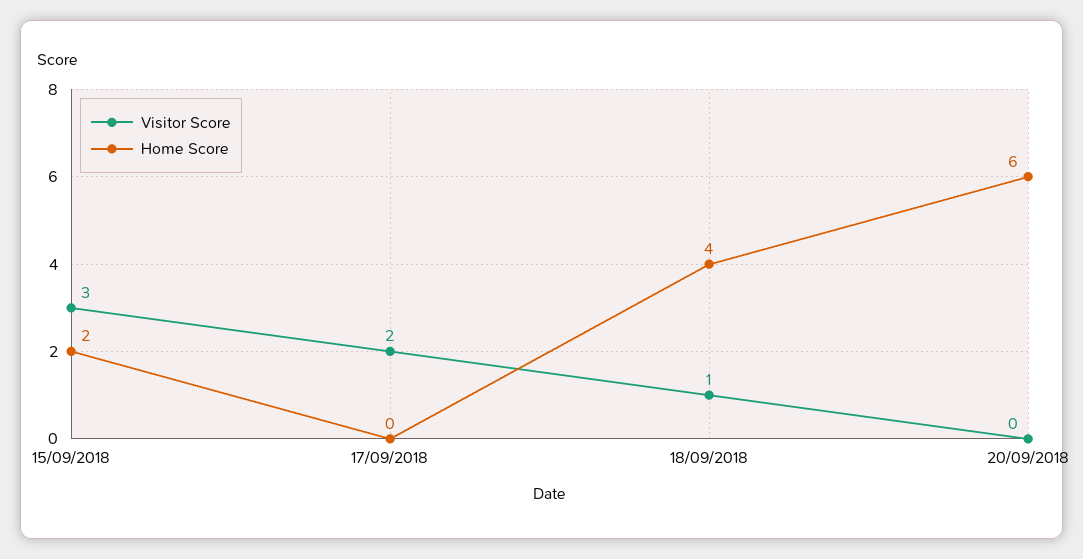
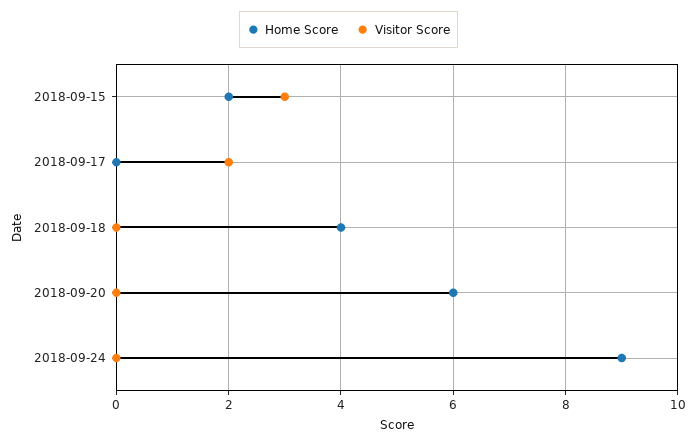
Visitor Score, 18/09/2018: 1 -> 0
Home Score, 2018-09-24: none -> 9
Visitor Score, 2018-09-24: none -> 0

